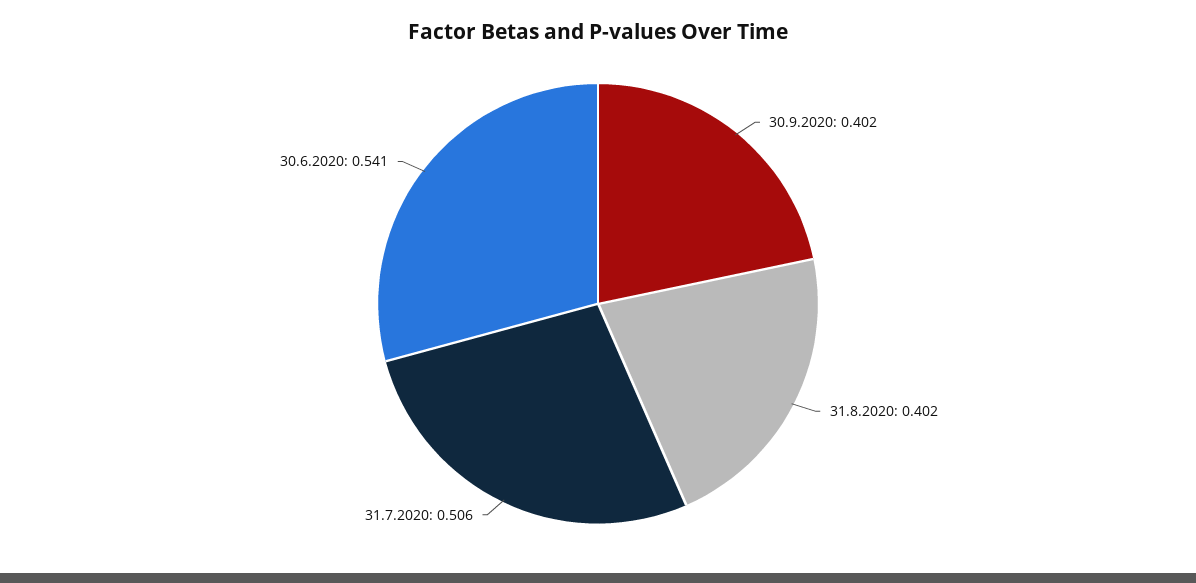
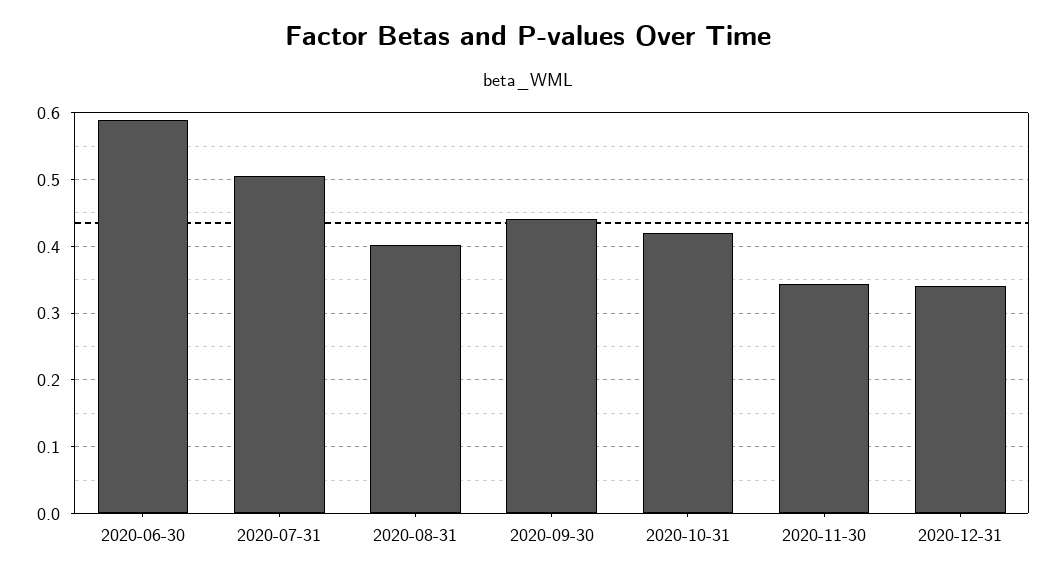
30.9.2020: 0.402 -> 0.44
30.6.2020: 0.541 -> 0.59
2020-10-31: none -> 0.42
2020-11-30: none -> 0.34
2020-12-31: none -> 0.34

